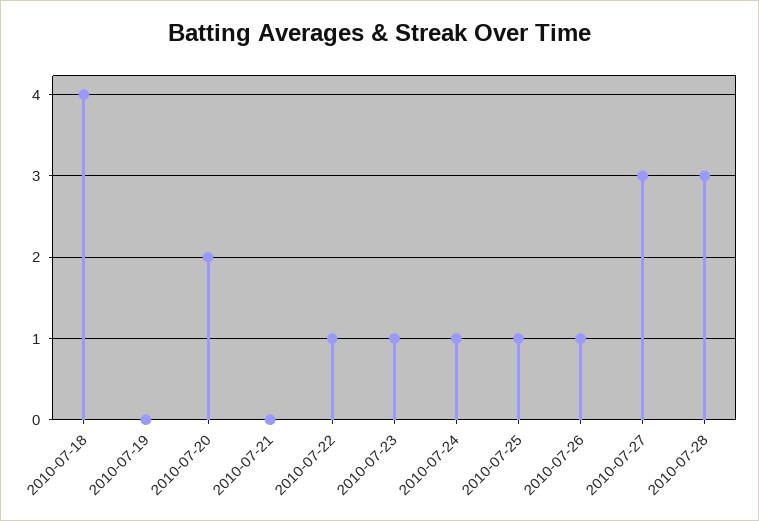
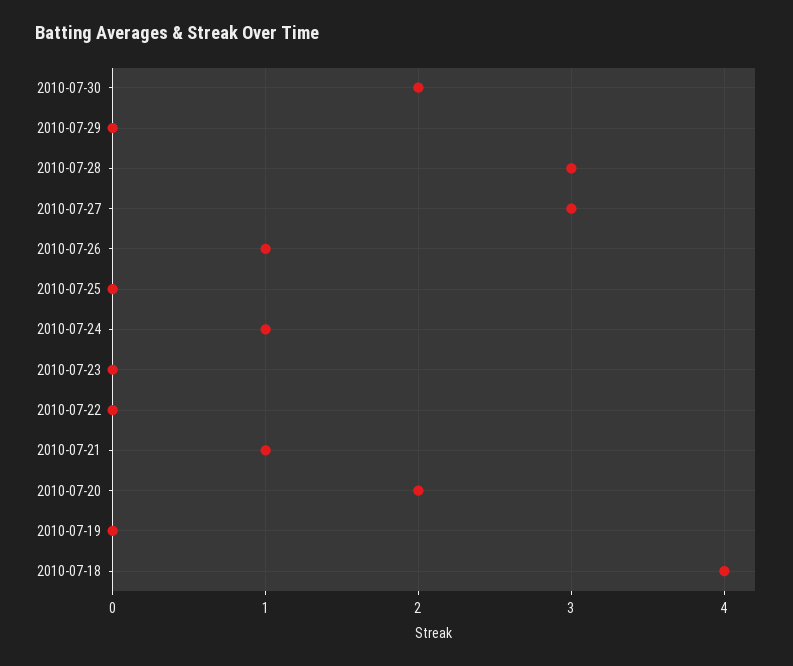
2010-07-21: 0 -> 1
2010-07-22: 1 -> 0
2010-07-23: 1 -> 0
2010-07-25: 1 -> 0
2010-07-30: none -> 2
2010-07-29: none -> 0

